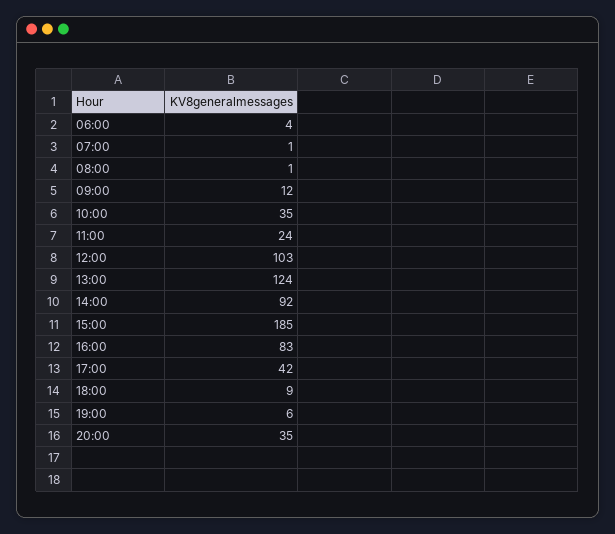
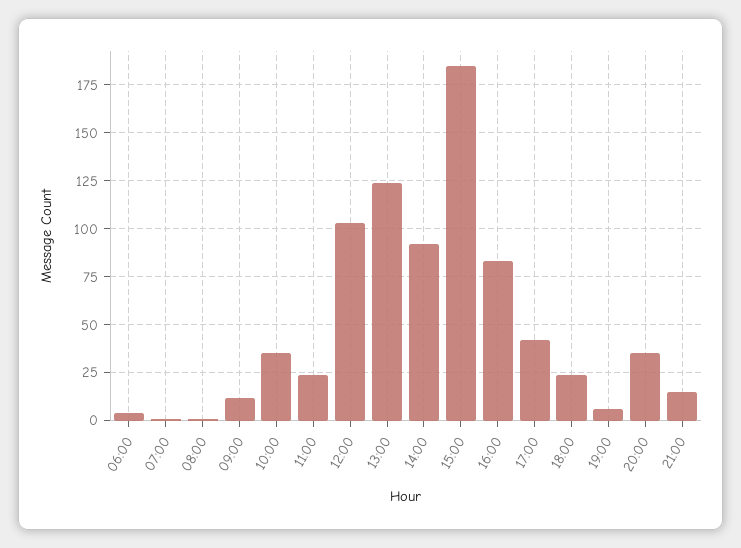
18:00: 9 -> 25
21:00: none -> 15

